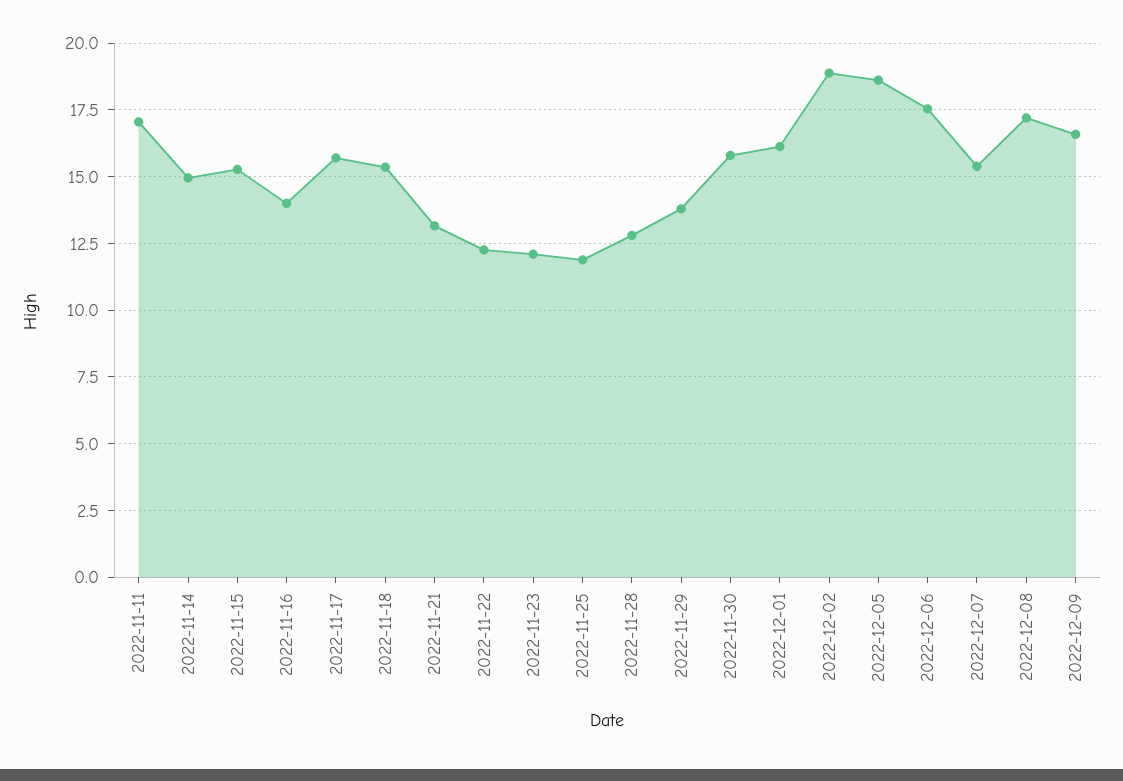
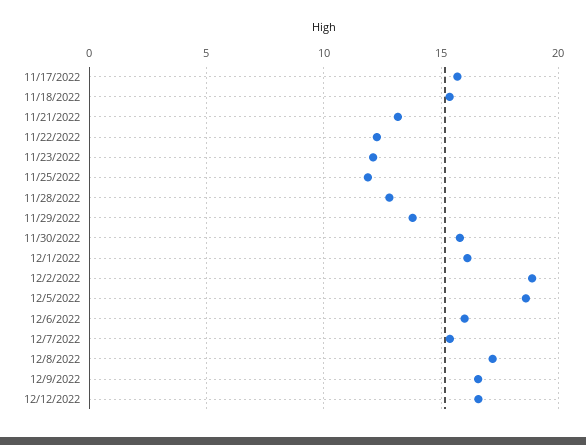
2022-11-11: 17 -> none
2022-11-14: 15 -> none
2022-11-15: 15.25 -> none
2022-11-16: 14 -> none
2022-12-06: 17.5 -> 16
12/12/2022: none -> 16.5

